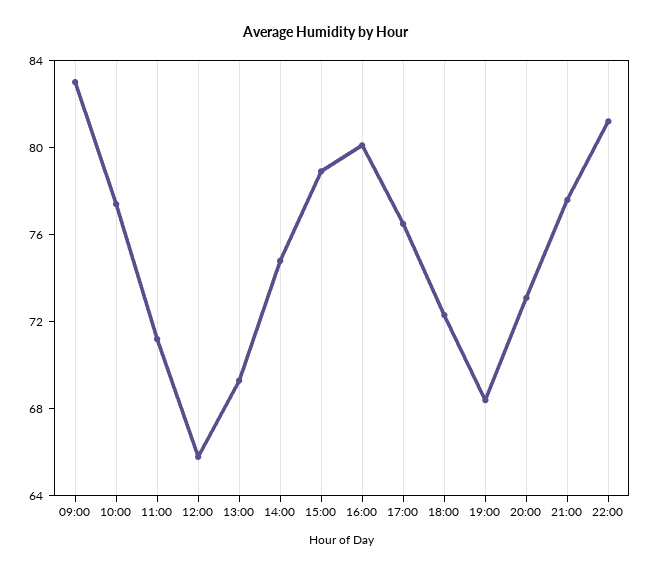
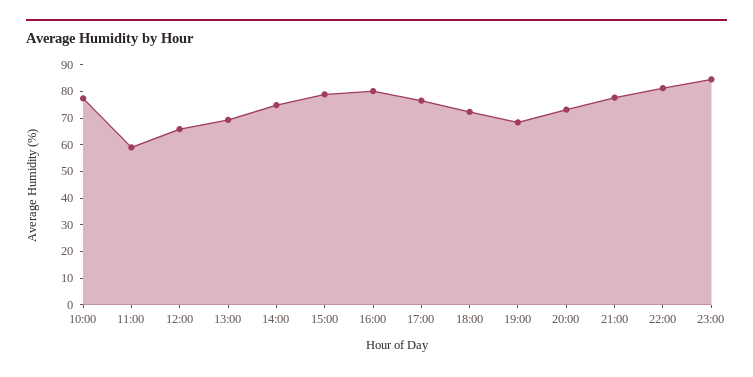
09:00: 83 -> none
11:00: 71 -> 60
23:00: none -> 85

